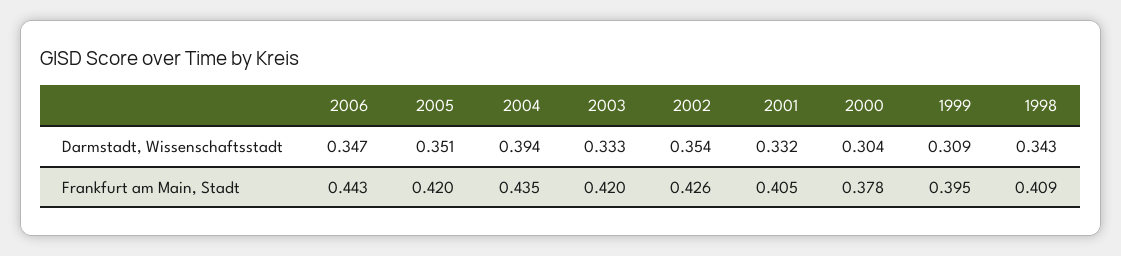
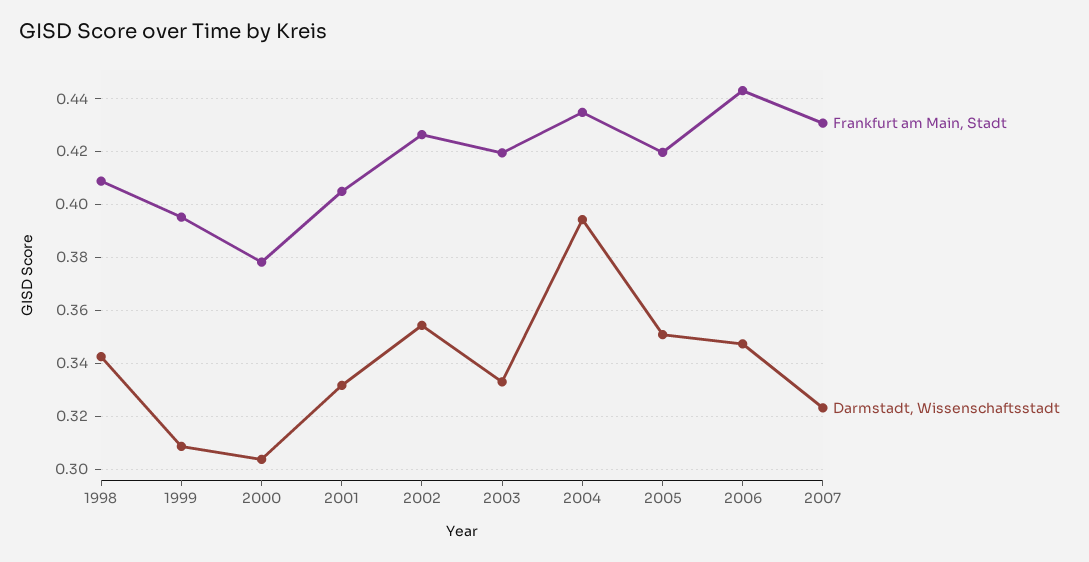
Frankfurt am Main, Stadt, 2007: none -> 0.43
Darmstadt, Wissenschaftsstadt, 2007: none -> 0.3225

